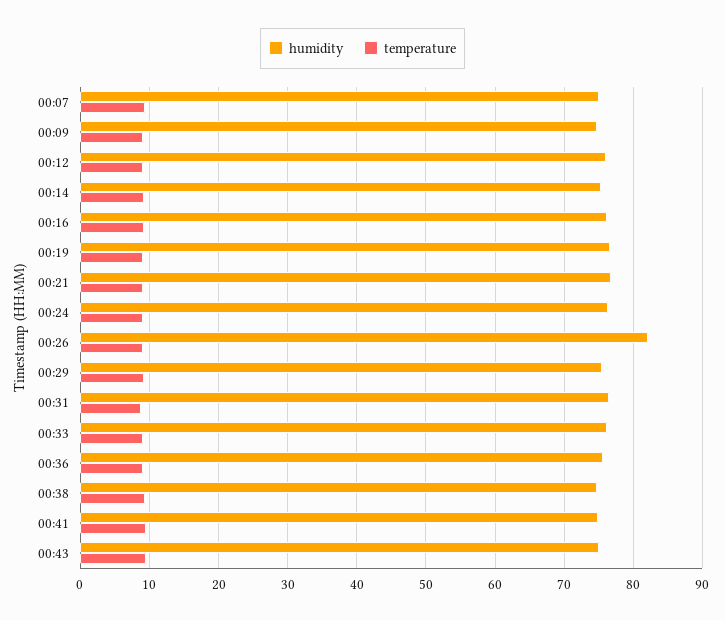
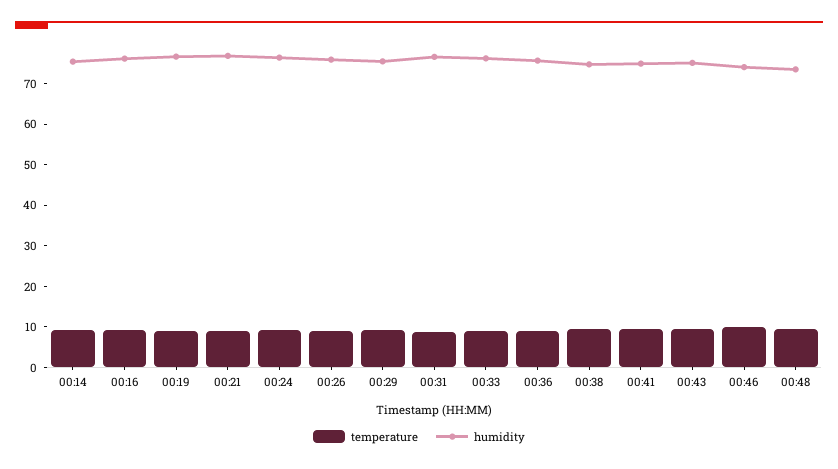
humidity, 00:07: 75 -> none
temperature, 00:07: 9 -> none
humidity, 00:09: 75 -> none
temperature, 00:09: 9 -> none
humidity, 00:12: 76 -> none
temperature, 00:12: 9 -> none
humidity, 00:26: 82 -> 76
temperature, 00:46: none -> 10
humidity, 00:46: none -> 74
temperature, 00:48: none -> 10
humidity, 00:48: none -> 74

